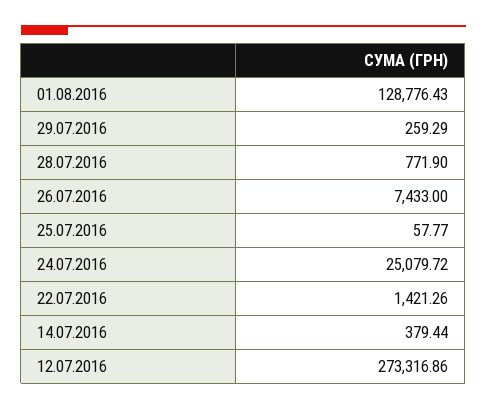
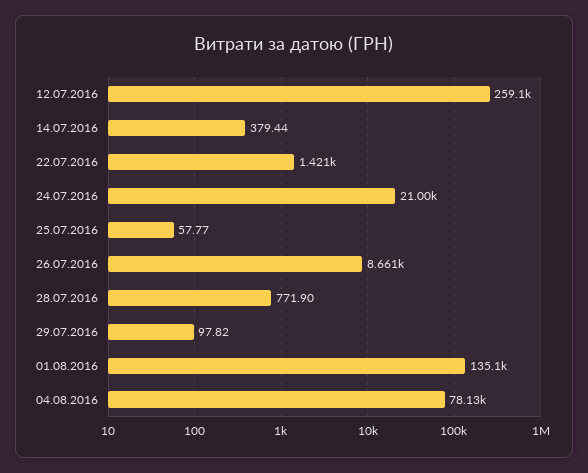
01.08.2016: 128776.43 -> 135100
29.07.2016: 259.29 -> 97.82
26.07.2016: 7433 -> 8661
24.07.2016: 25079.72 -> 21000
12.07.2016: 273316.86 -> 259100
04.08.2016: none -> 78130

